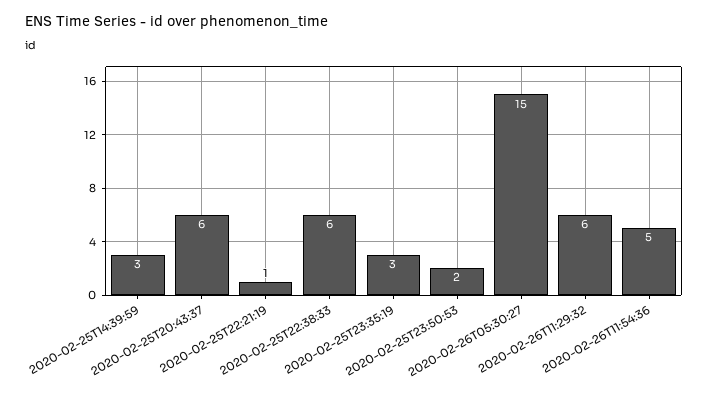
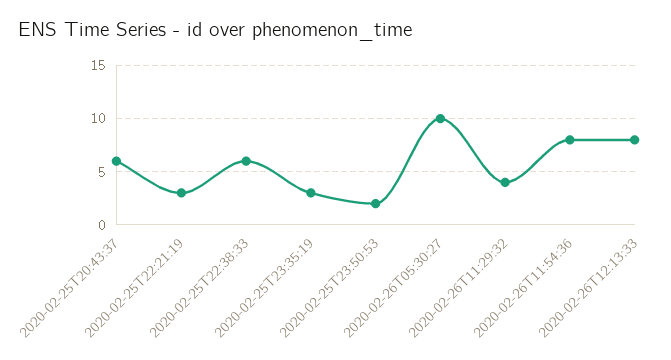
2020-02-25T14:39:59: 3 -> none
2020-02-25T22:21:19: 1 -> 3
2020-02-26T05:30:27: 15 -> 10
2020-02-26T11:29:32: 6 -> 4
2020-02-26T11:54:36: 5 -> 8
2020-02-26T12:13:33: none -> 8

